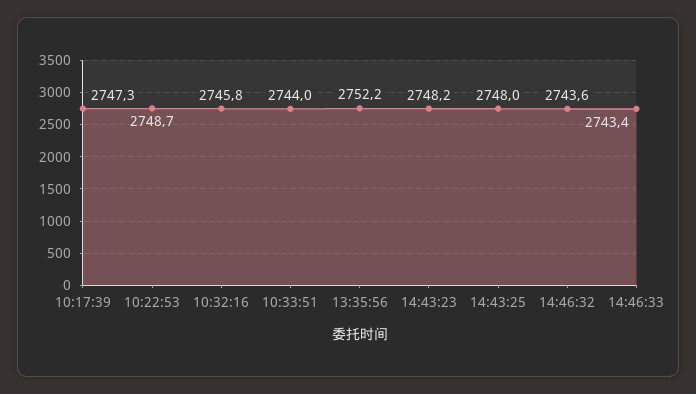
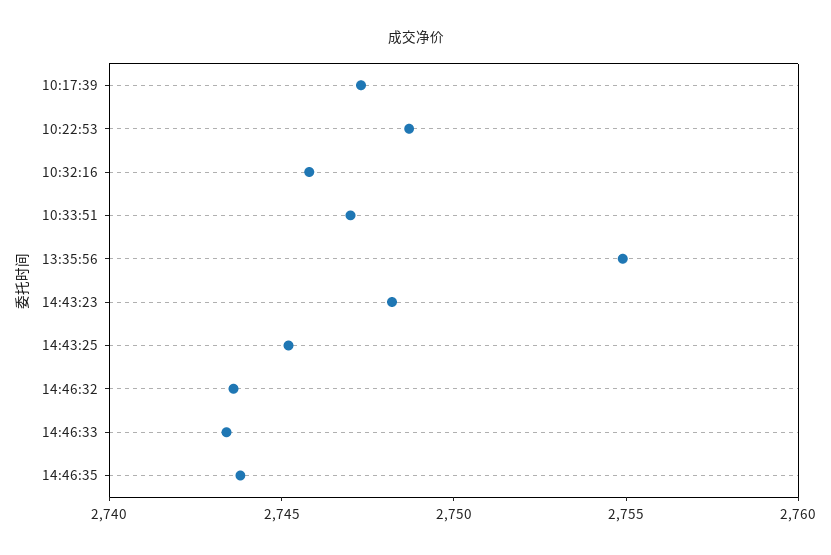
10:33:51: 2744 -> 2747
13:35:56: 2752.2 -> 2755
14:43:25: 2748 -> 2745
14:46:35: none -> 2744

